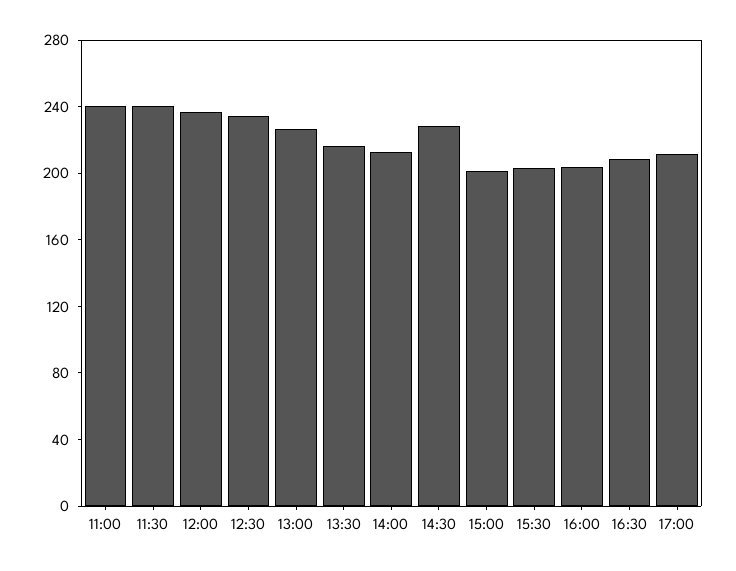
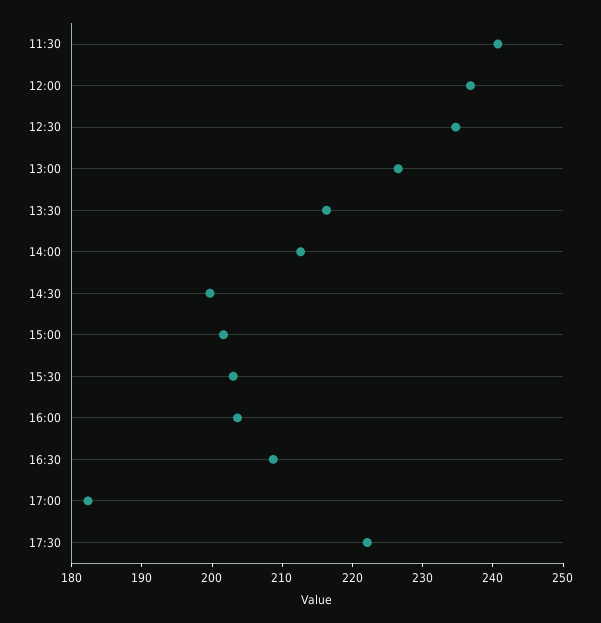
11:00: 240 -> none
14:30: 230 -> 200
17:00: 210 -> 182
17:30: none -> 222

